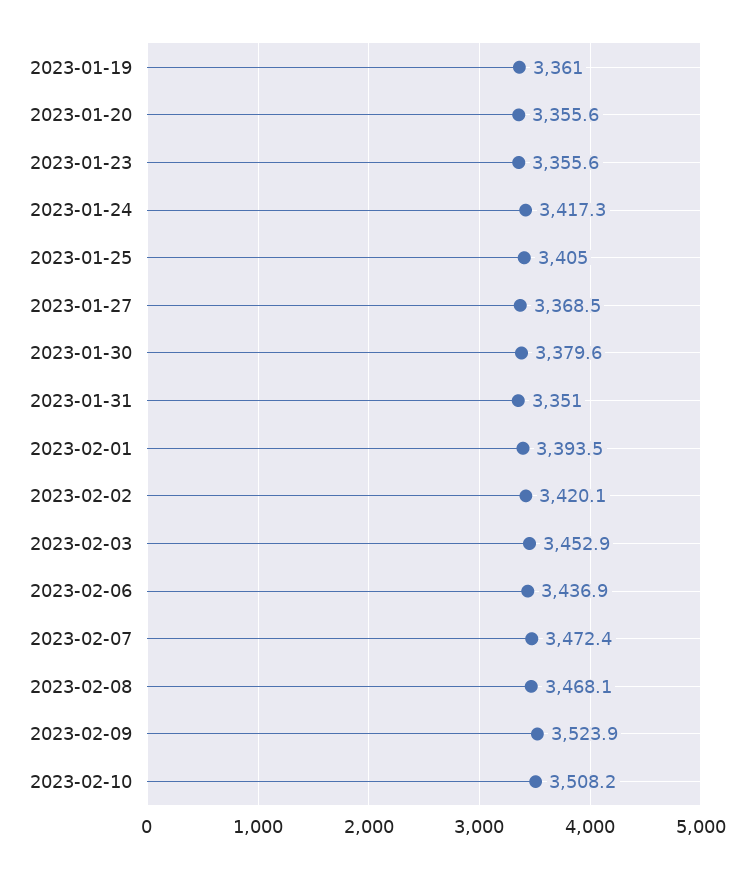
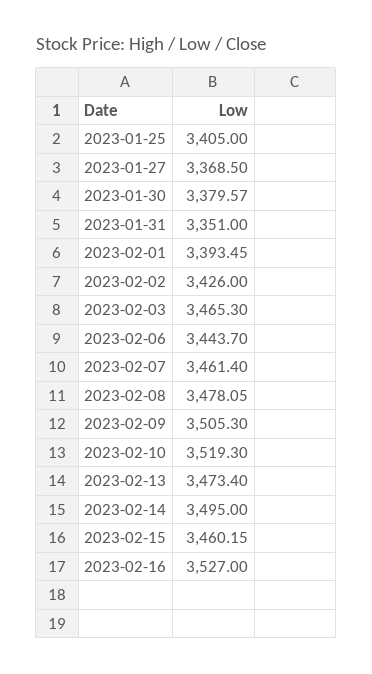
2023-01-19: 3361 -> none
2023-01-20: 3355.6 -> none
2023-01-23: 3355.6 -> none
2023-01-24: 3417.3 -> none
2023-02-02: 3420.1 -> 3426
2023-02-03: 3452.9 -> 3465.3
2023-02-06: 3436.9 -> 3443.7
2023-02-07: 3472.4 -> 3461.4
2023-02-08: 3468.1 -> 3478.05
2023-02-09: 3523.9 -> 3505.3
2023-02-10: 3508.2 -> 3519.3
2023-02-13: none -> 3473.4
2023-02-14: none -> 3495
2023-02-15: none -> 3460.15
2023-02-16: none -> 3527

